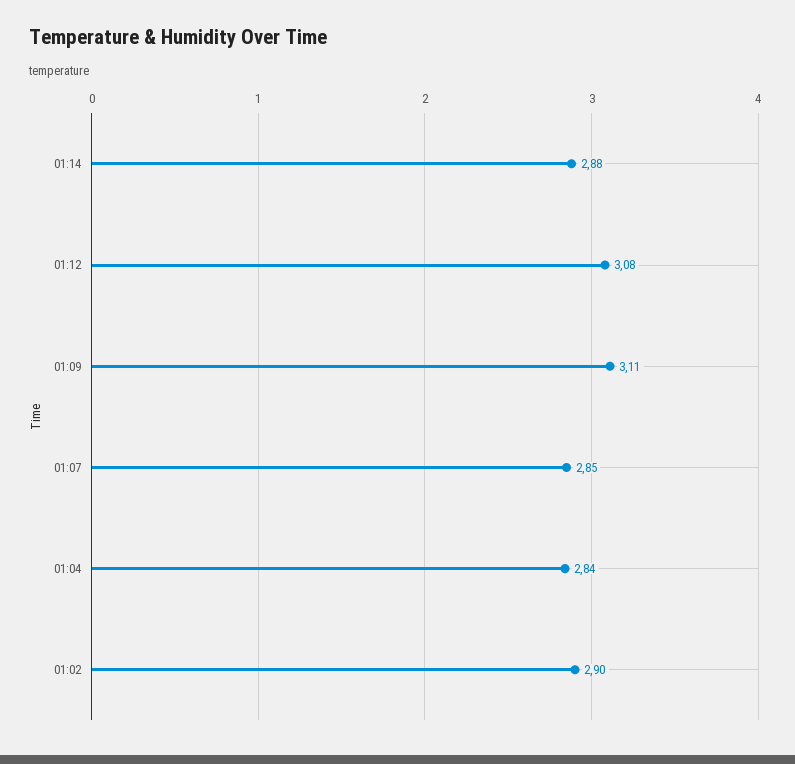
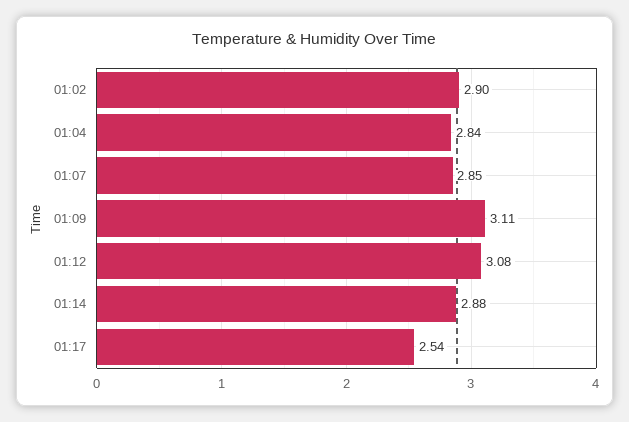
01:17: none -> 2.54

